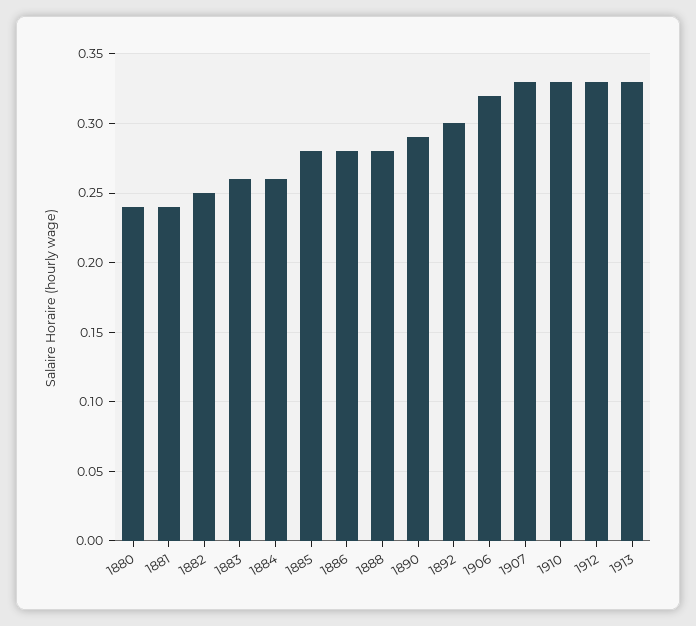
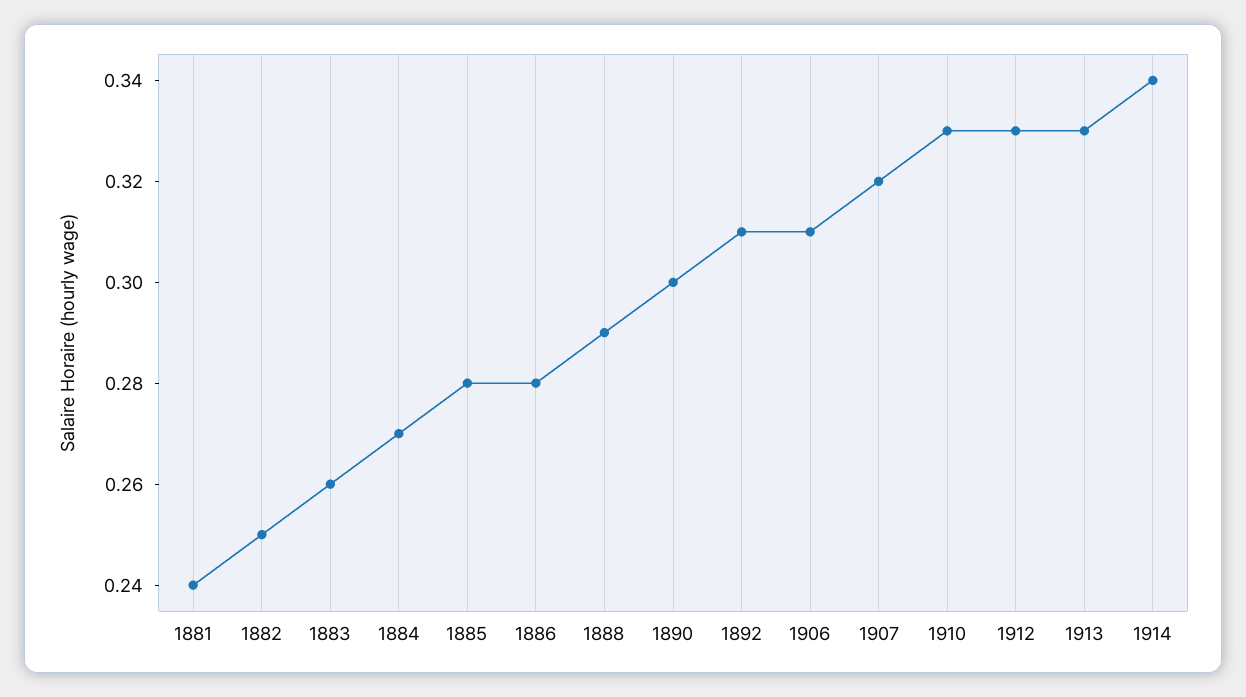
1880: 0.24 -> none
1884: 0.26 -> 0.27
1888: 0.28 -> 0.29
1890: 0.29 -> 0.3
1892: 0.3 -> 0.31
1906: 0.32 -> 0.31
1907: 0.33 -> 0.32
1914: none -> 0.34

